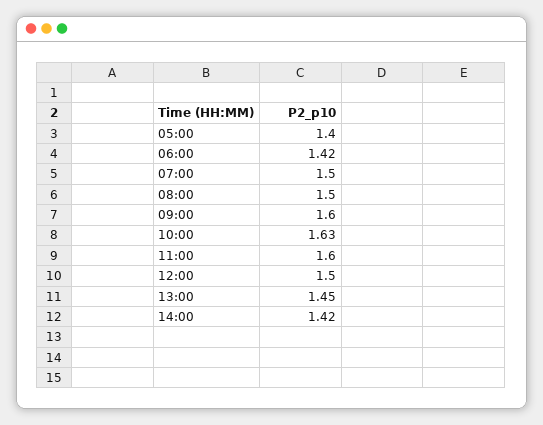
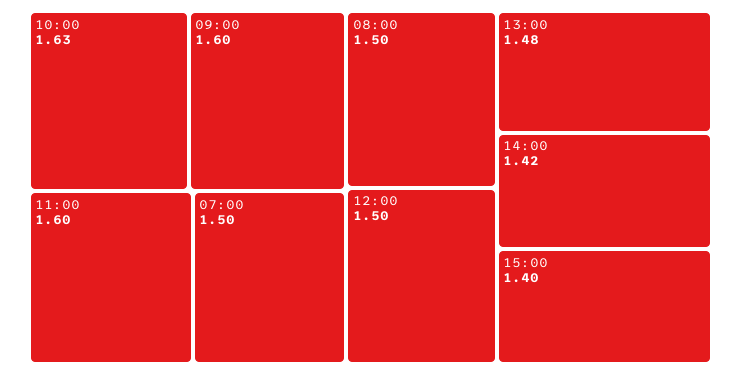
05:00: 1.4 -> none
06:00: 1.42 -> none
13:00: 1.45 -> 1.48
15:00: none -> 1.4

